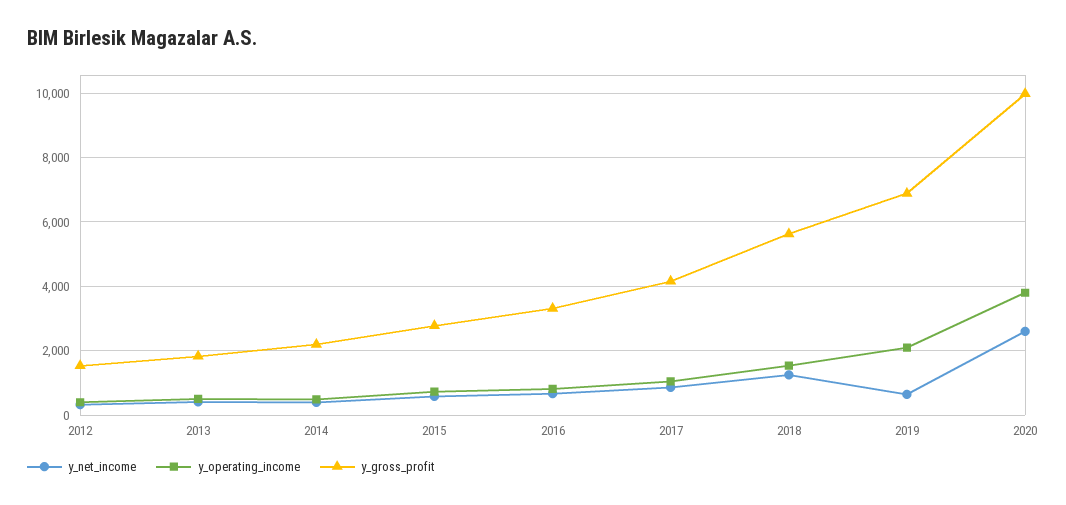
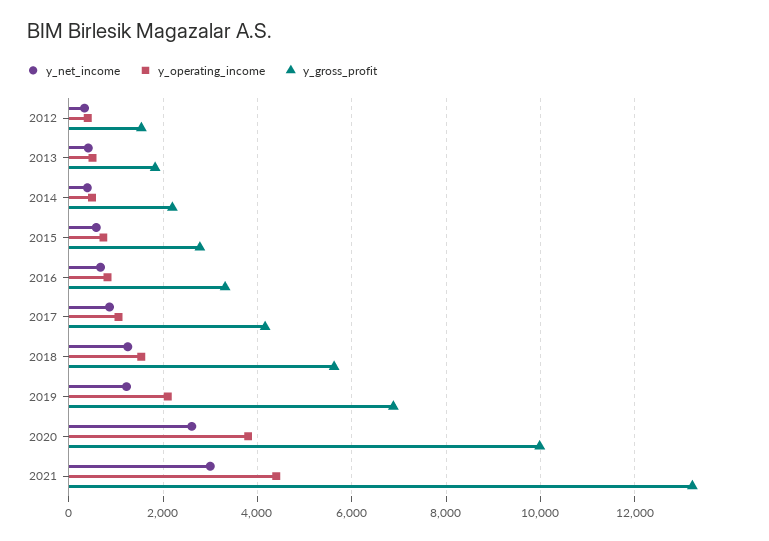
y_net_income, 2019: 600 -> 1200
y_net_income, 2021: none -> 3000
y_operating_income, 2021: none -> 4400
y_gross_profit, 2021: none -> 13200

